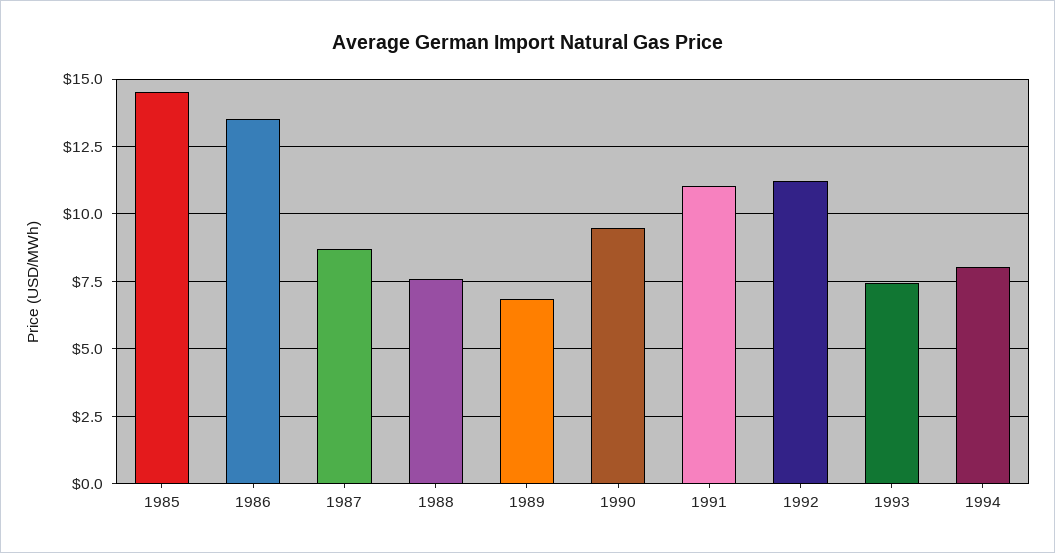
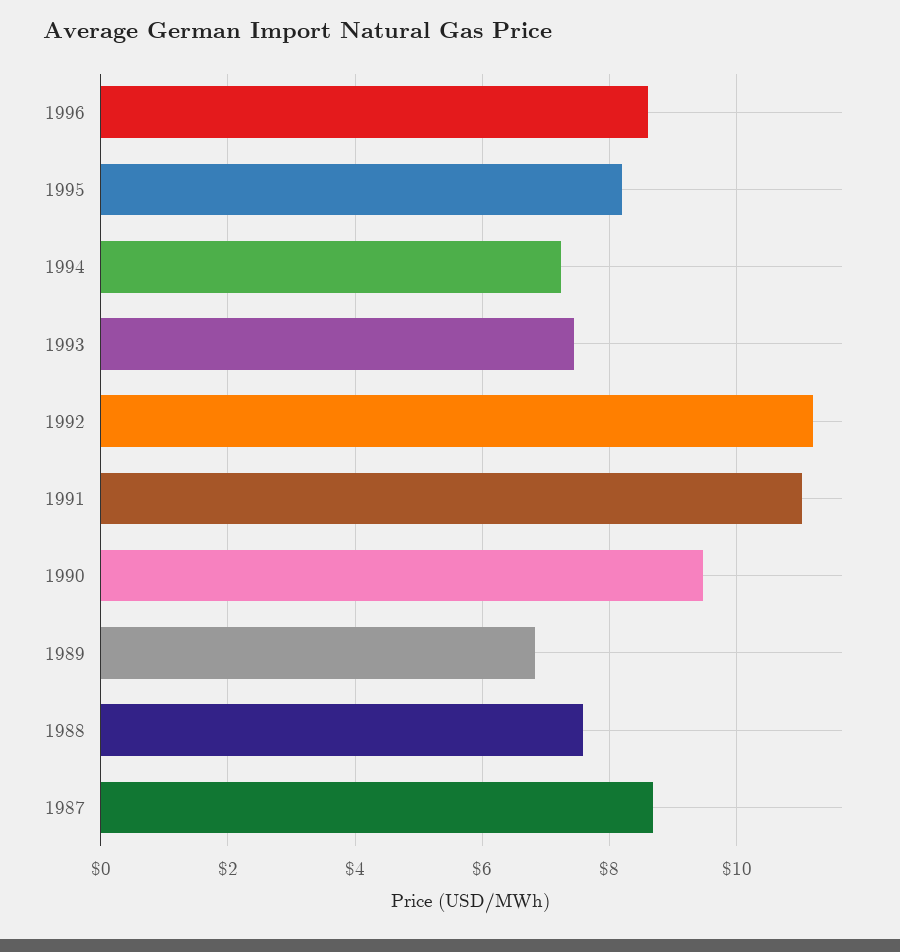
1985: 14.5 -> none
1986: 13.5 -> none
1994: 8 -> 7.2
1996: none -> 8.6
1995: none -> 8.2

